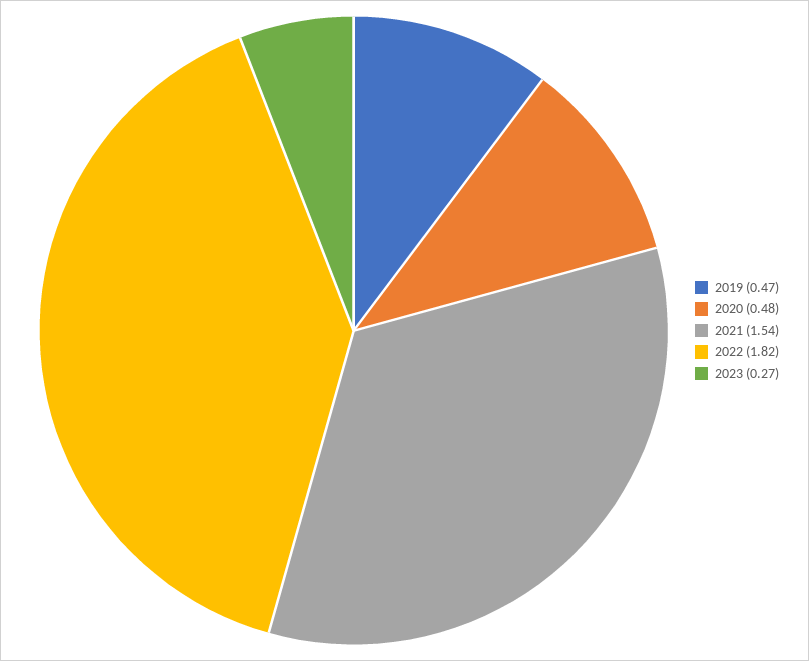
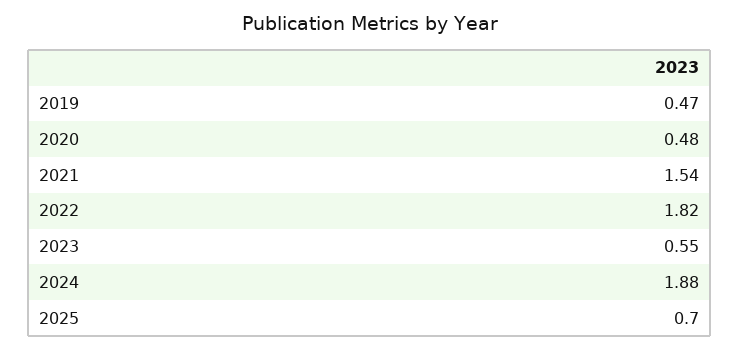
2023: 0.27 -> 0.55
2024: none -> 1.88
2025: none -> 0.7

